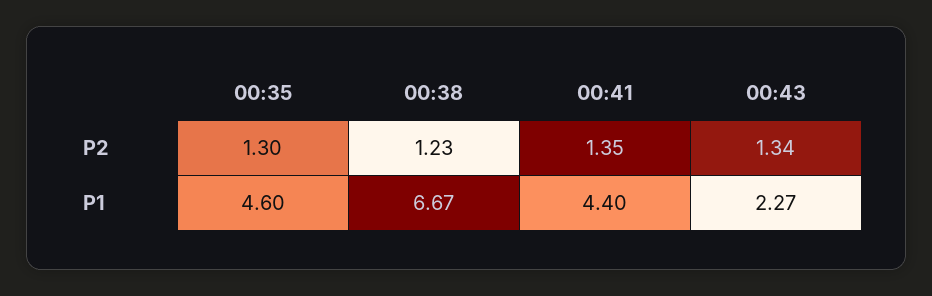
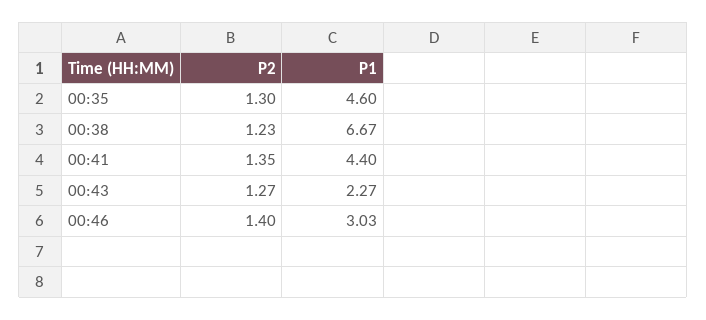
00:43, P2: 1.34 -> 1.27
00:46, P2: none -> 1.4
00:46, P1: none -> 3.03

